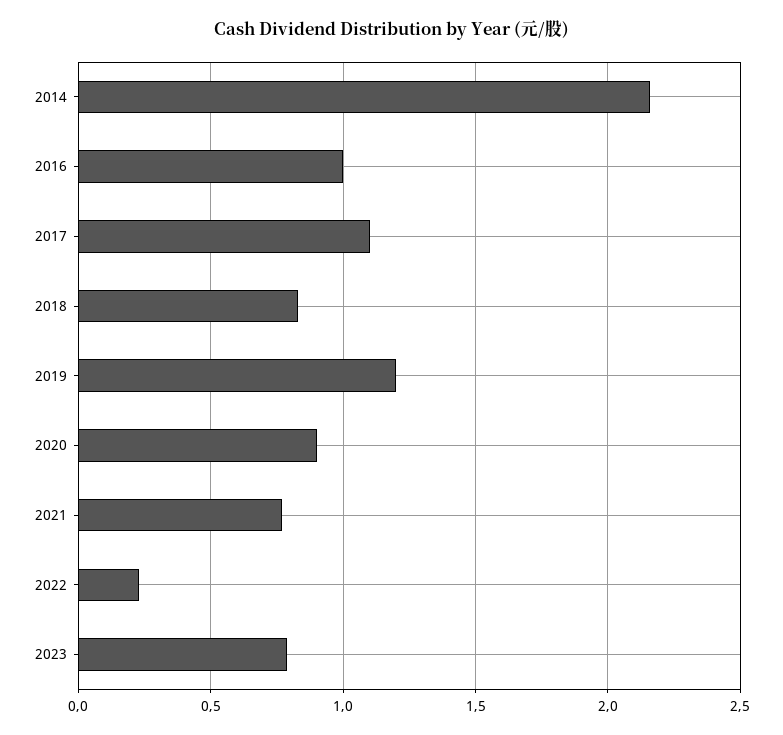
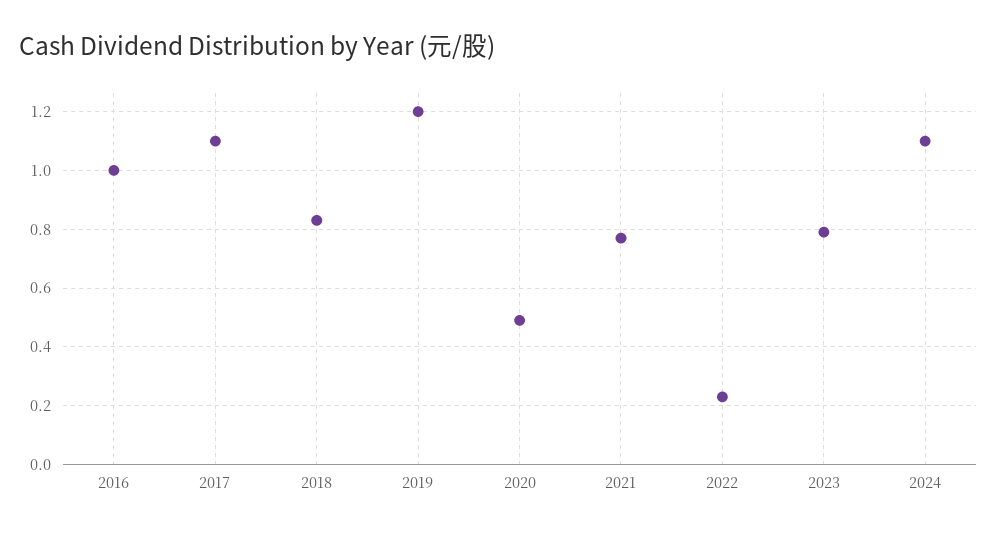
2014: 2.15 -> none
2020: 0.9 -> 0.5
2024: none -> 1.1

